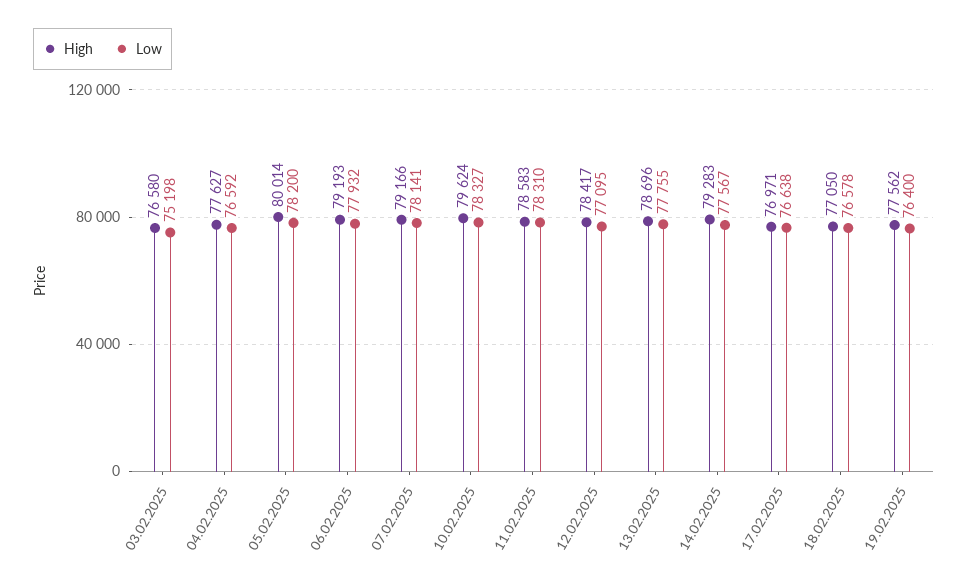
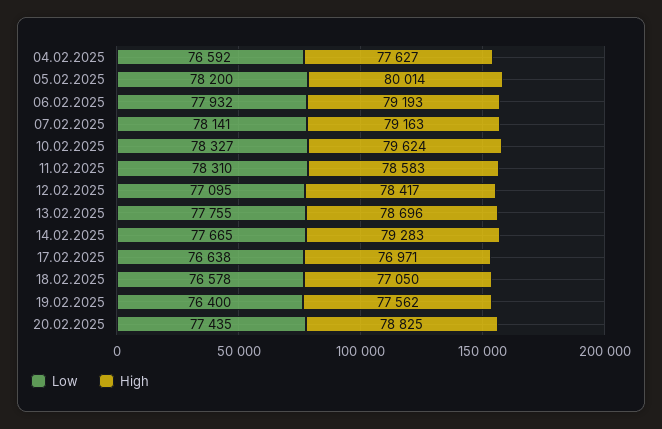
High, 03.02.2025: 76580 -> none
Low, 03.02.2025: 75198 -> none
High, 07.02.2025: 79166 -> 79163
Low, 14.02.2025: 77567 -> 77665
Low, 20.02.2025: none -> 77435
High, 20.02.2025: none -> 78825

